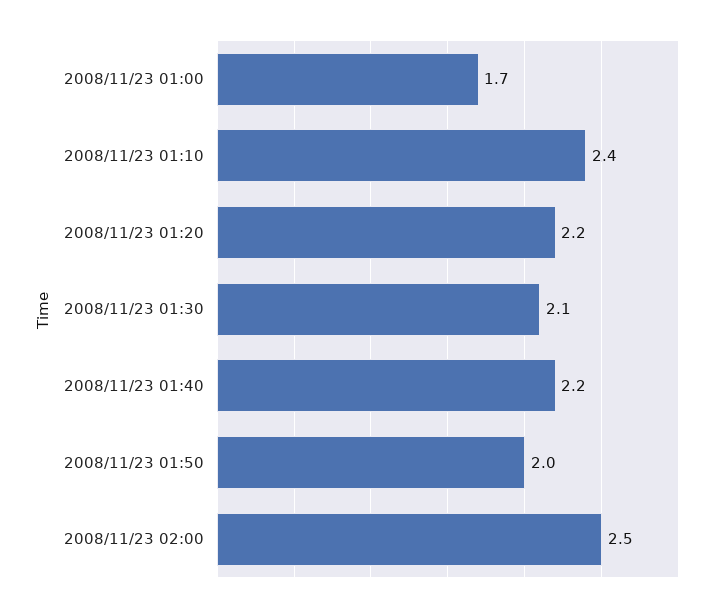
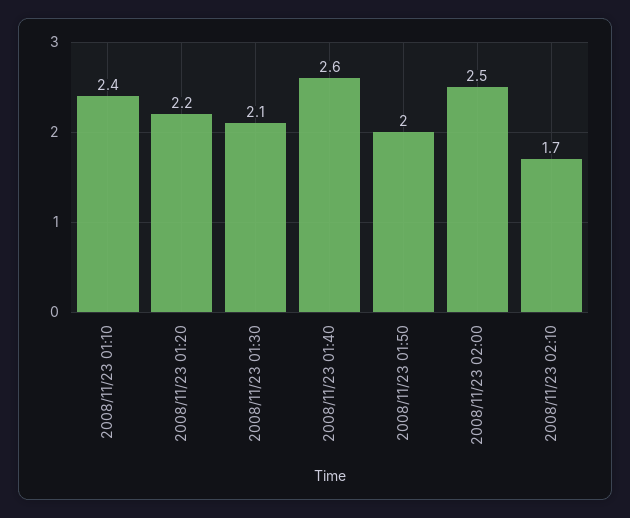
2008/11/23 01:00: 1.7 -> none
2008/11/23 01:40: 2.2 -> 2.6
2008/11/23 02:10: none -> 1.7

